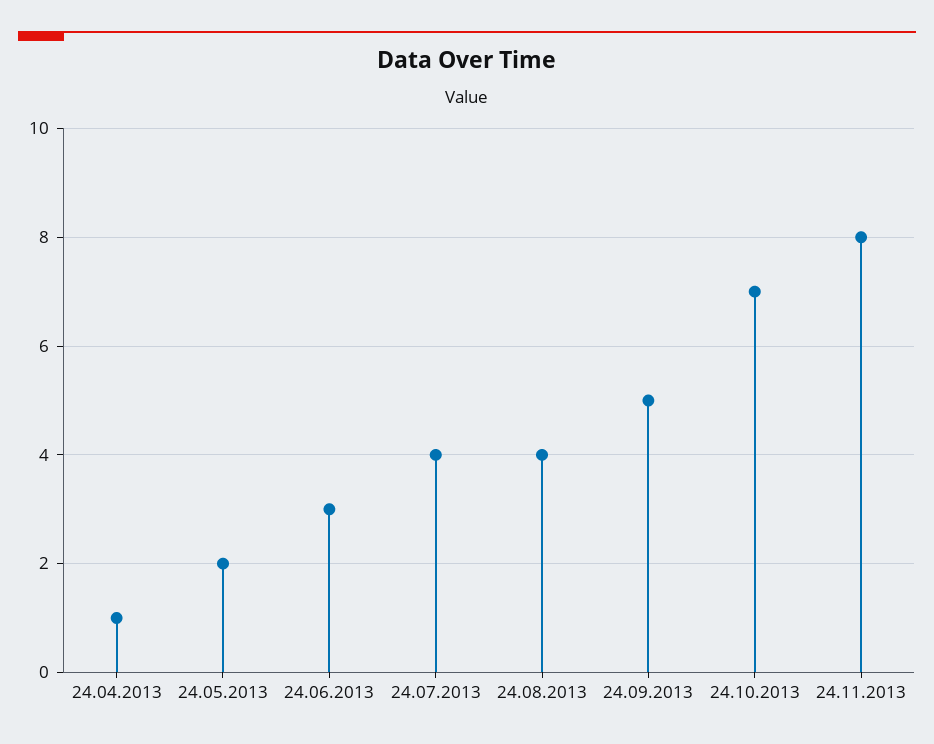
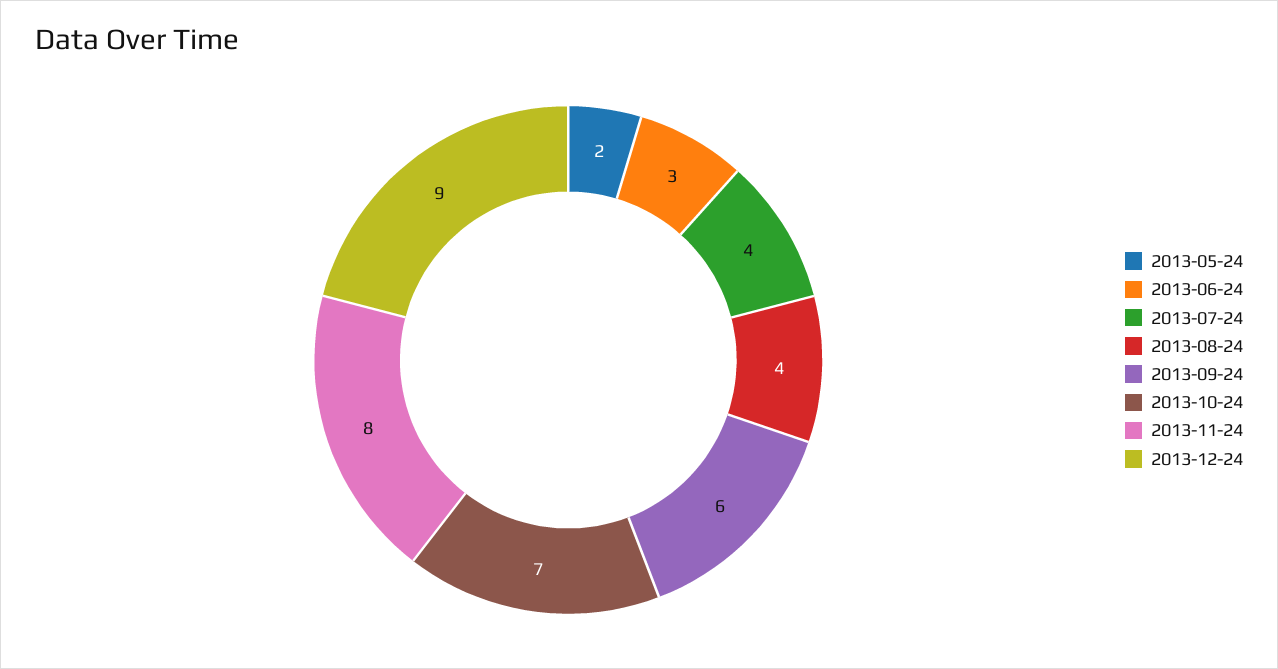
24.04.2013: 1 -> none
24.09.2013: 5 -> 6
2013-12-24: none -> 9

